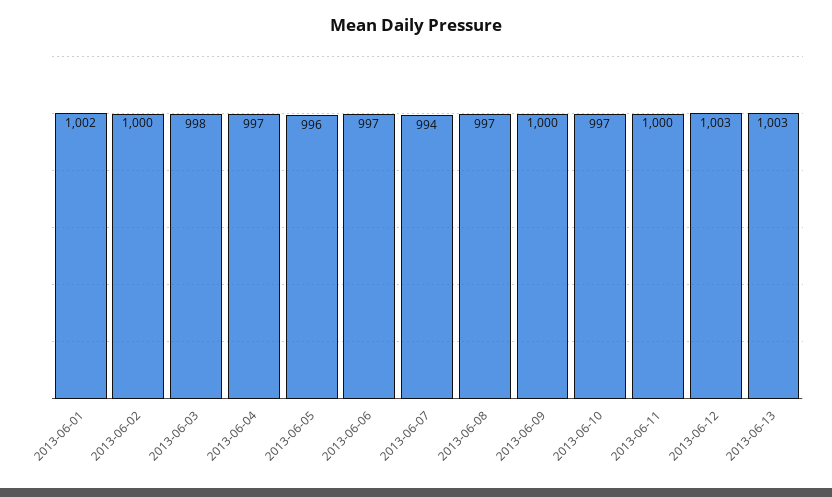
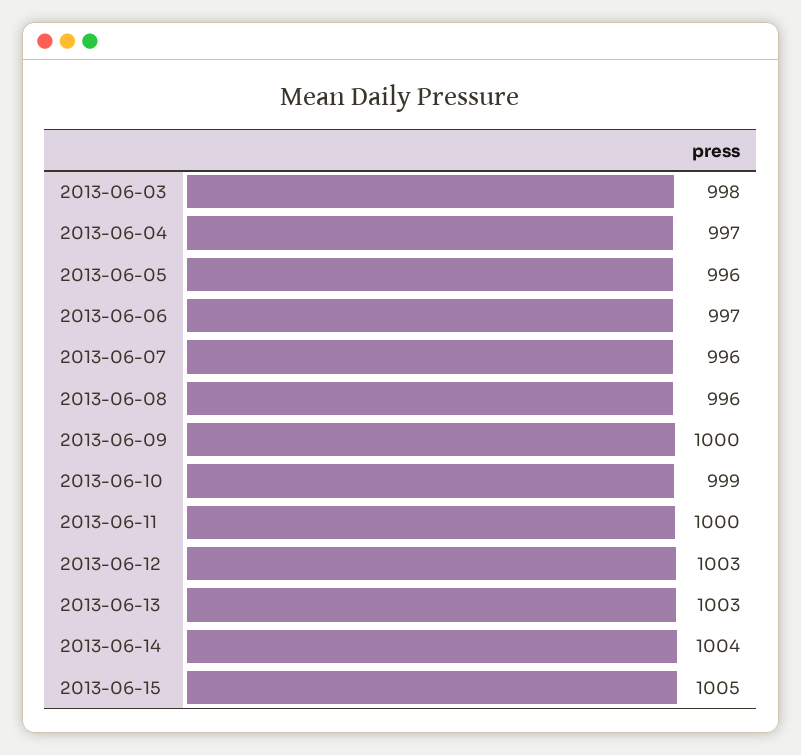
2013-06-01: 1002 -> none
2013-06-02: 1000 -> none
2013-06-07: 994 -> 996
2013-06-08: 997 -> 996
2013-06-10: 997 -> 999
2013-06-14: none -> 1004
2013-06-15: none -> 1005

